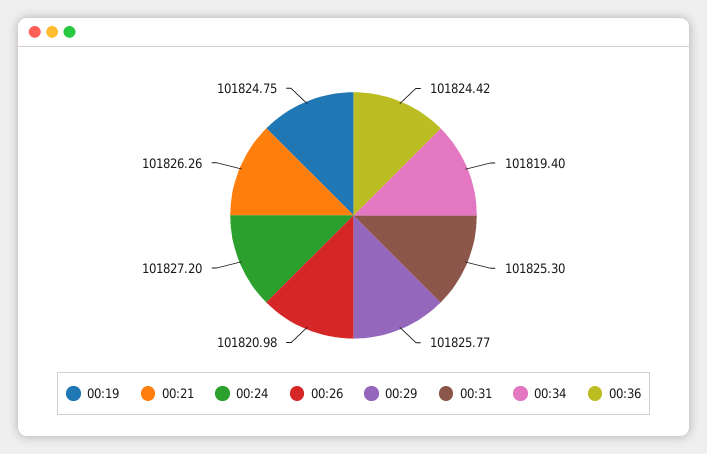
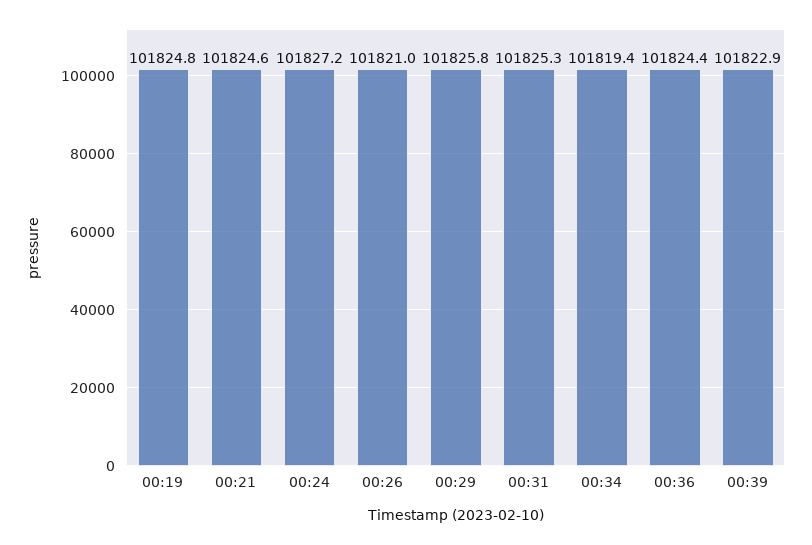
00:21: 101826.26 -> 101824.6
00:39: none -> 101822.9

